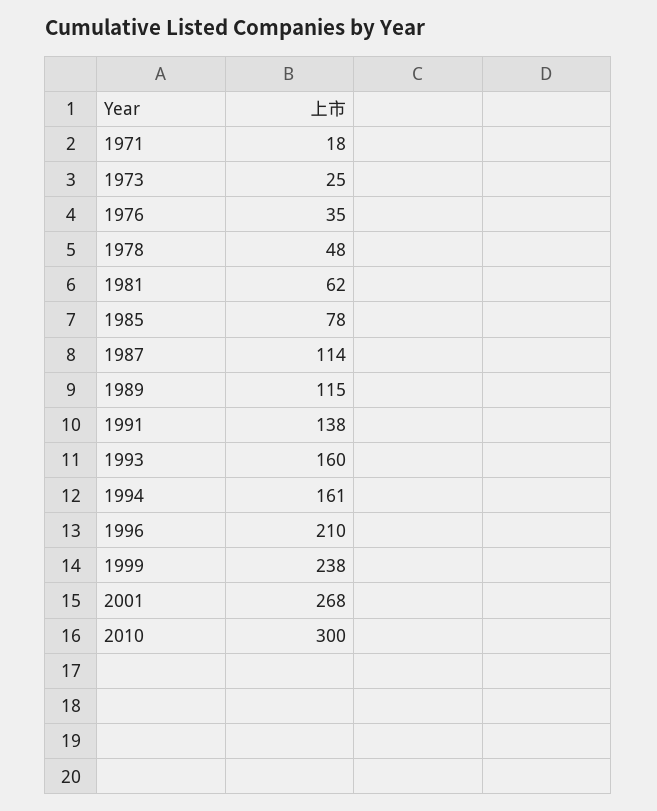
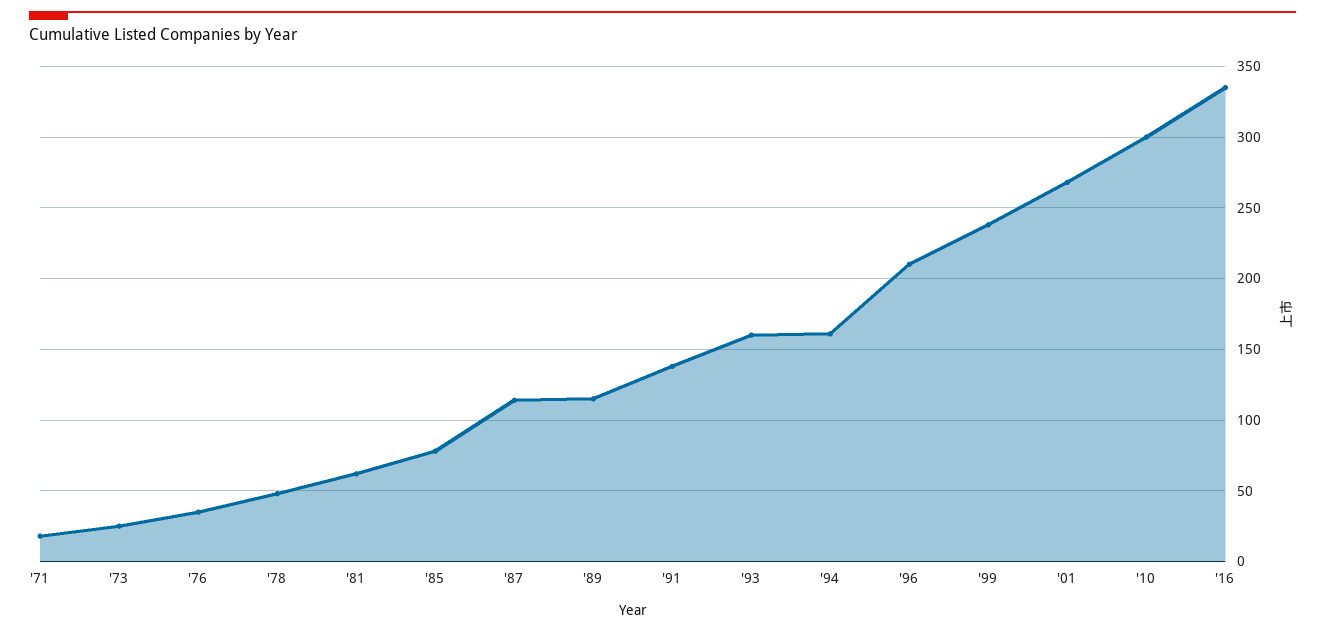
'16: none -> 335

